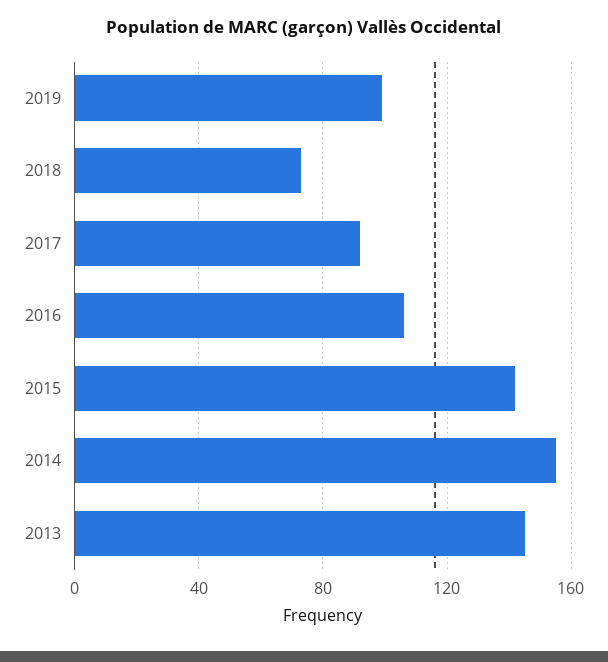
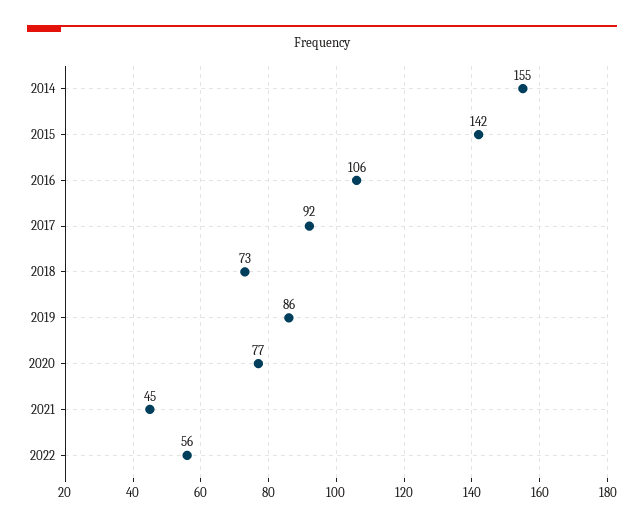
2019: 100 -> 86
2013: 145 -> none
2020: none -> 77
2021: none -> 45
2022: none -> 56

